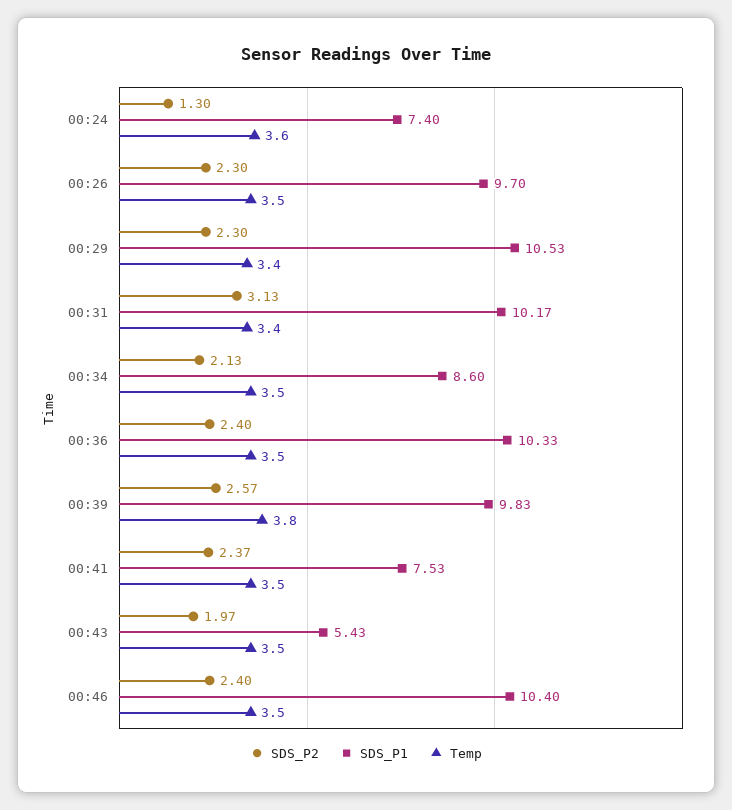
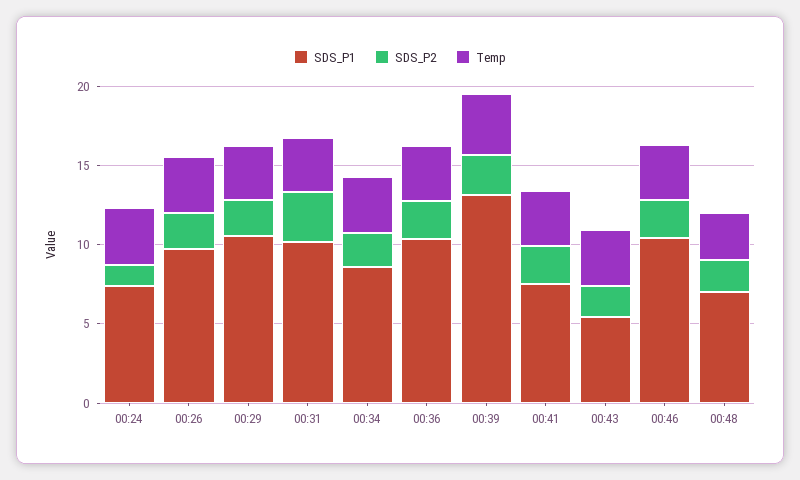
SDS_P1, 00:39: 9.83 -> 13
SDS_P1, 00:48: none -> 7
SDS_P2, 00:48: none -> 2
Temp, 00:48: none -> 3

